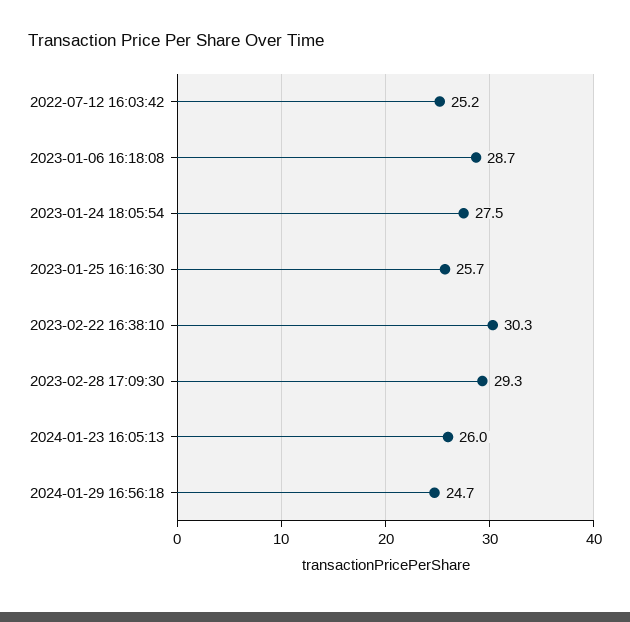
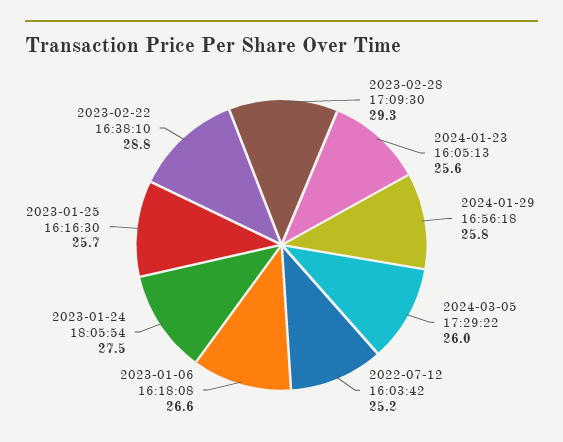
2023-01-06 16:18:08: 28.7 -> 26.6
2023-02-22 16:38:10: 30.3 -> 28.8
2024-01-23 16:05:13: 26 -> 25.6
2024-01-29 16:56:18: 24.7 -> 25.8
2024-03-05 17:29:22: none -> 26

